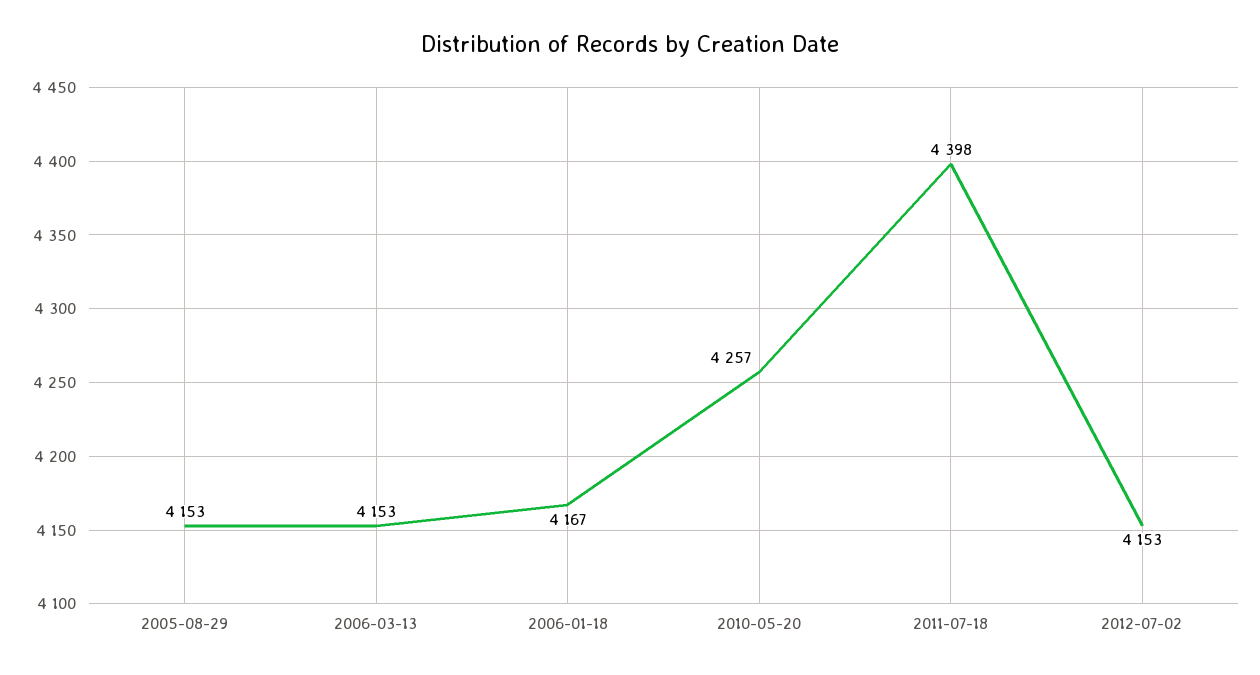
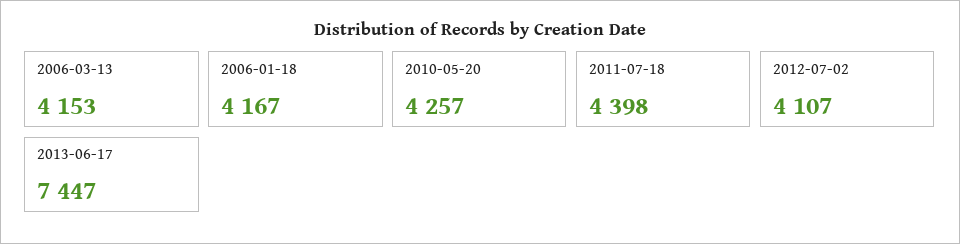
2005-08-29: 4153 -> none
2012-07-02: 4153 -> 4107
2013-06-17: none -> 7447

